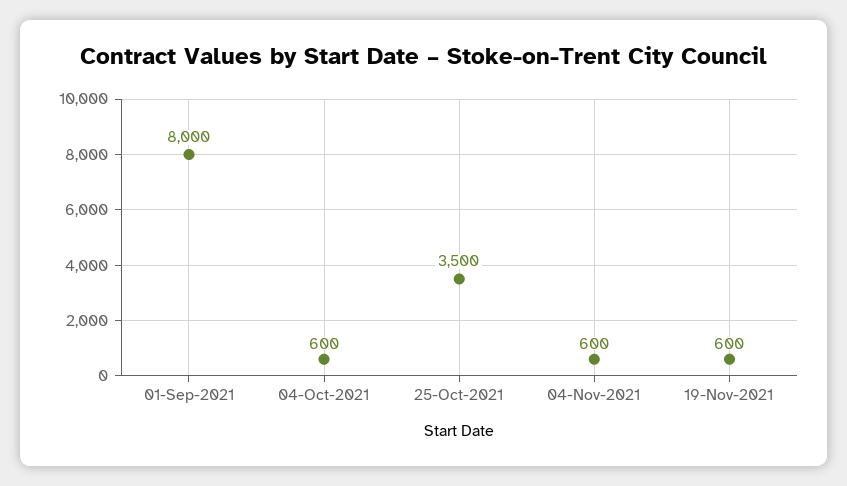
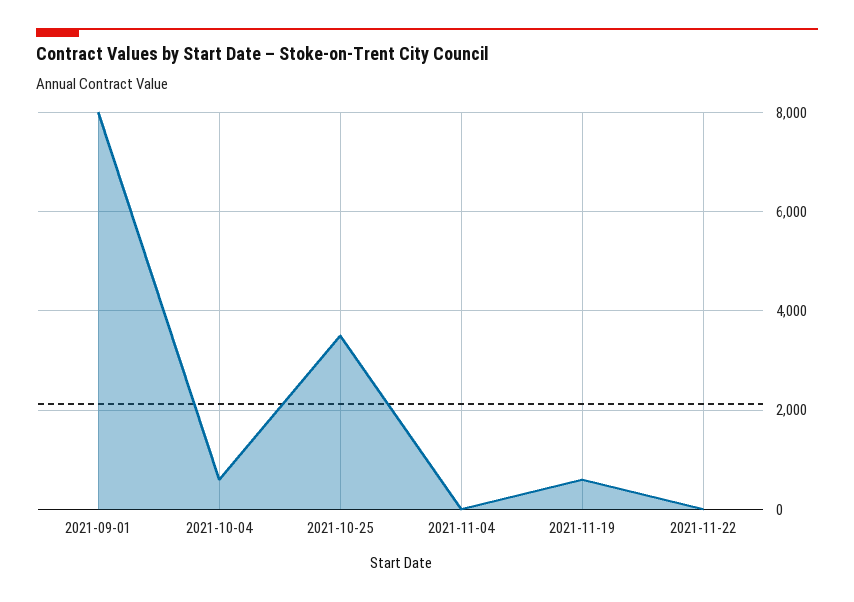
04-Nov-2021: 600 -> 0
2021-11-22: none -> 0

